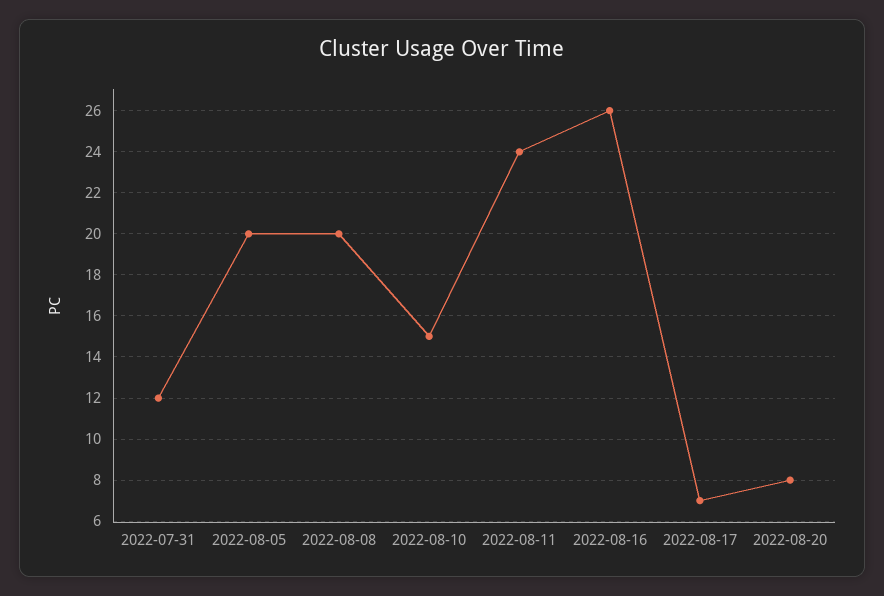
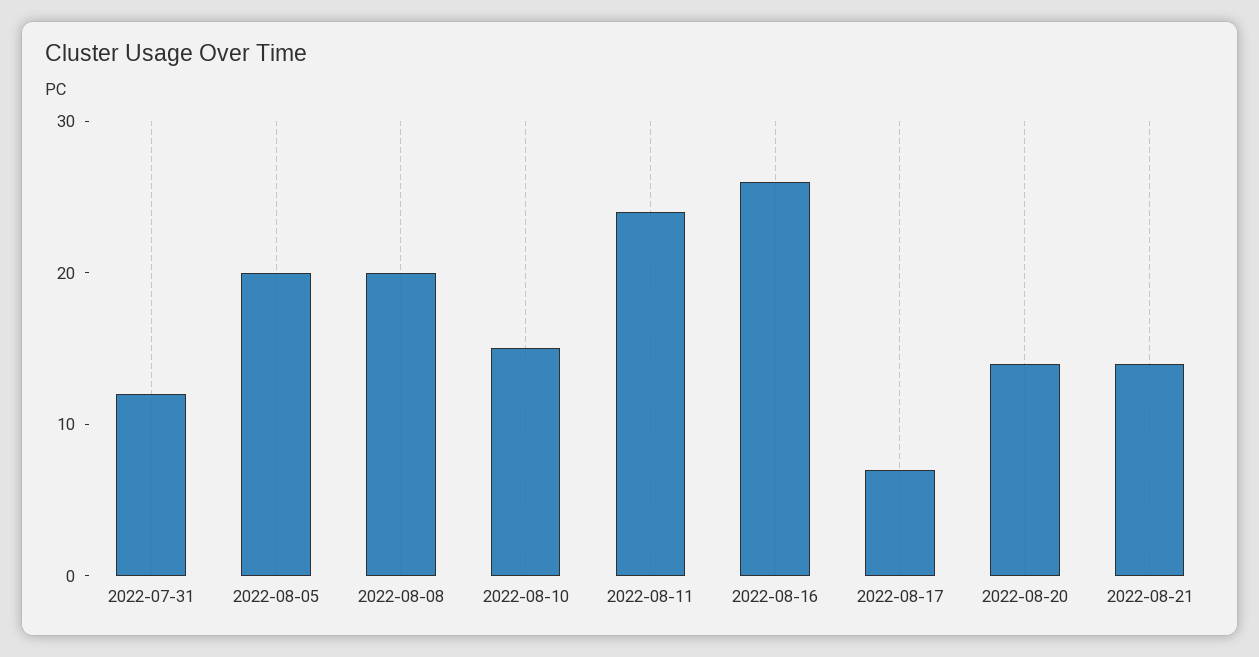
2022-08-20: 8 -> 14
2022-08-21: none -> 14

